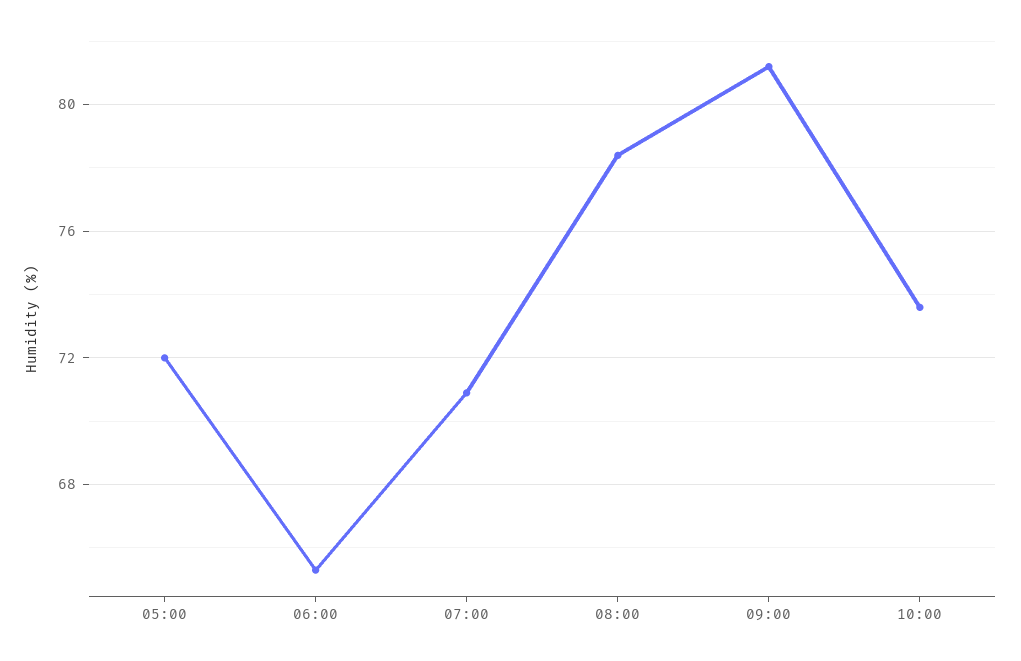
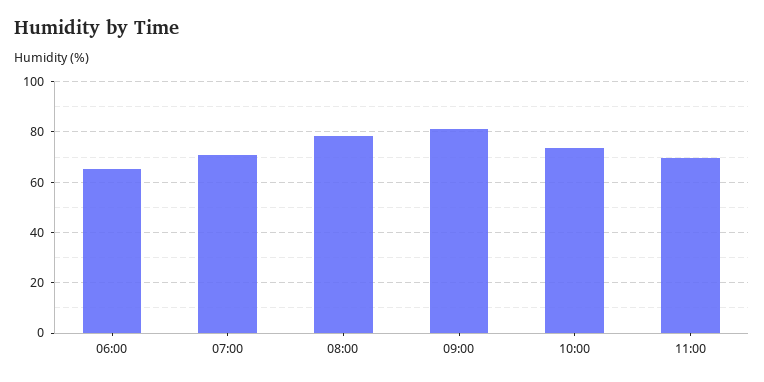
05:00: 72 -> none
11:00: none -> 70

